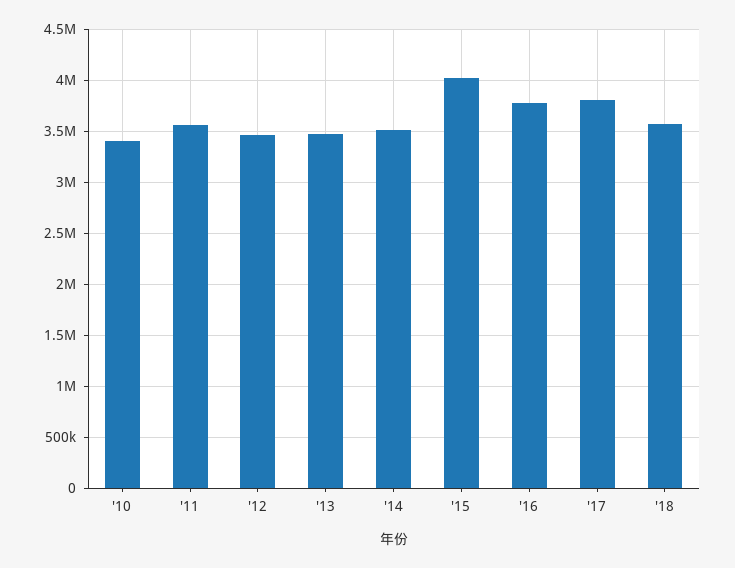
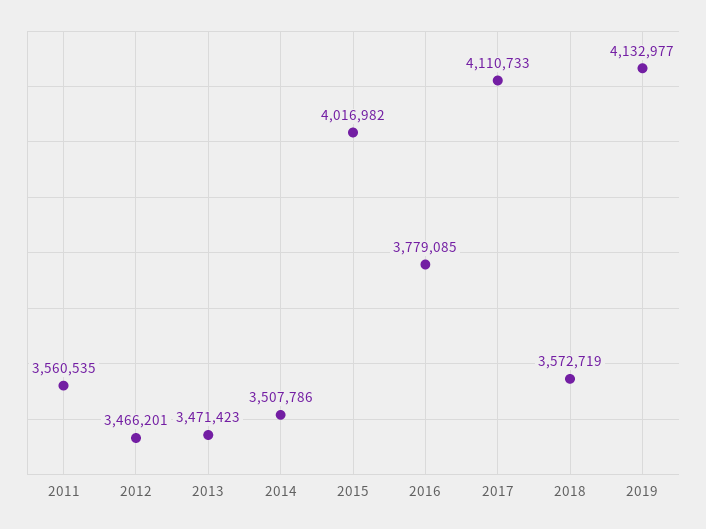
'10: 3400000 -> none
'17: 3800000 -> 4110733
2019: none -> 4132977

